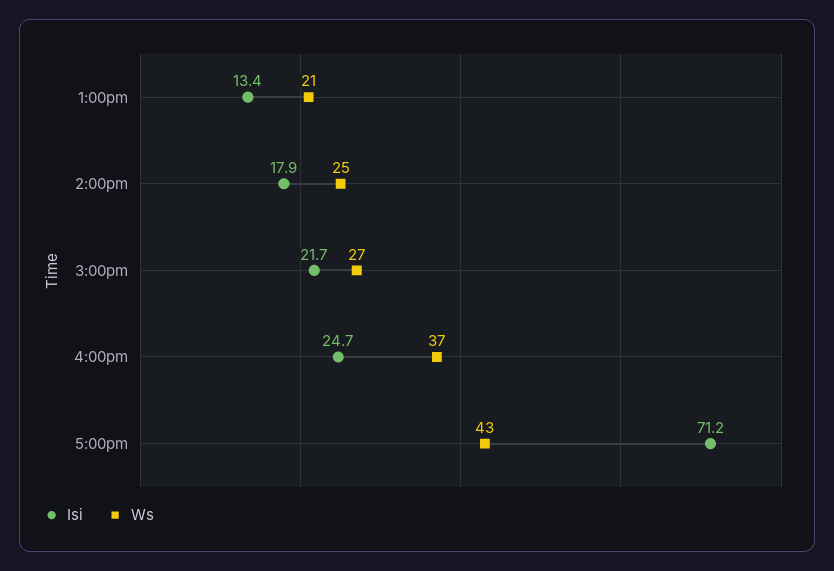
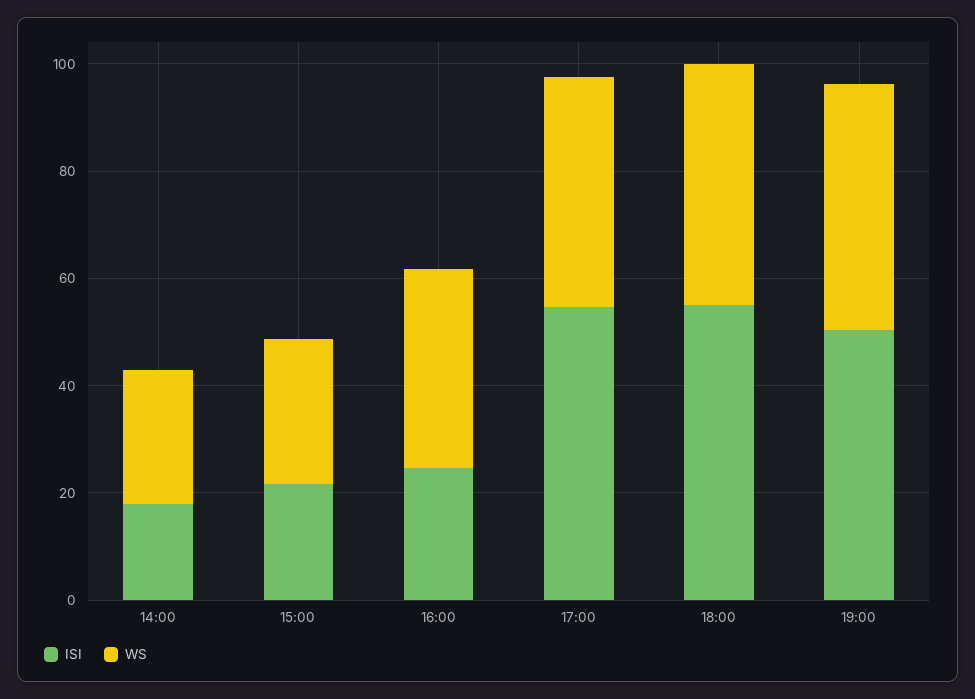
Isi, 1:00pm: 13.4 -> none
Ws, 1:00pm: 21 -> none
Isi, 5:00pm: 71.2 -> 55
Isi, 18:00: none -> 55
Ws, 18:00: none -> 45
Isi, 19:00: none -> 50
Ws, 19:00: none -> 45

